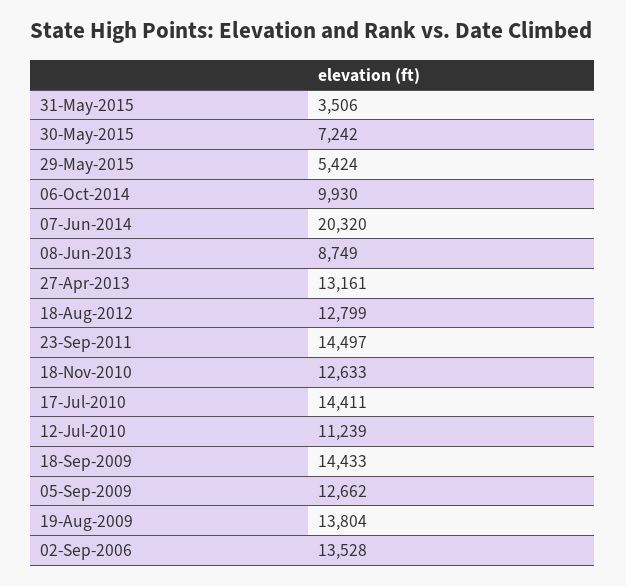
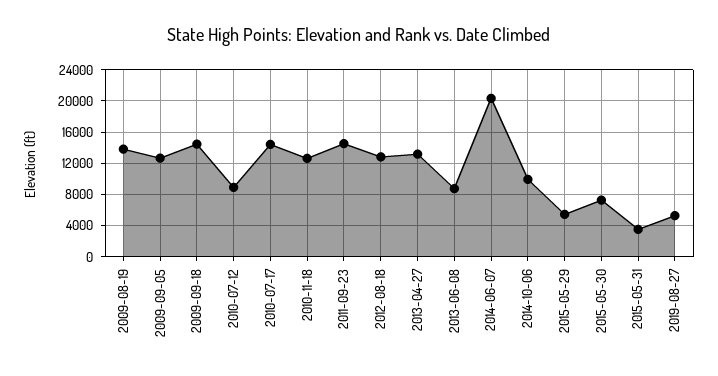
12-Jul-2010: 11239 -> 9000
02-Sep-2006: 13528 -> none
2019-08-27: none -> 5000

